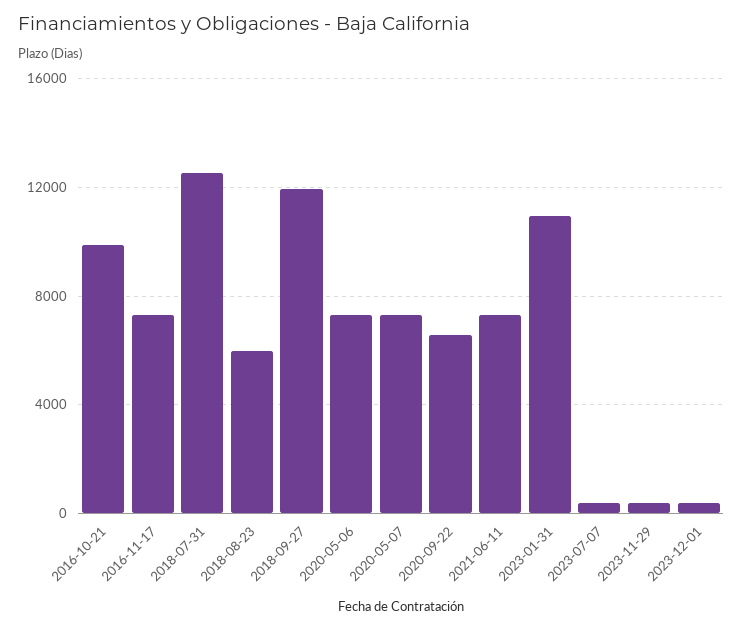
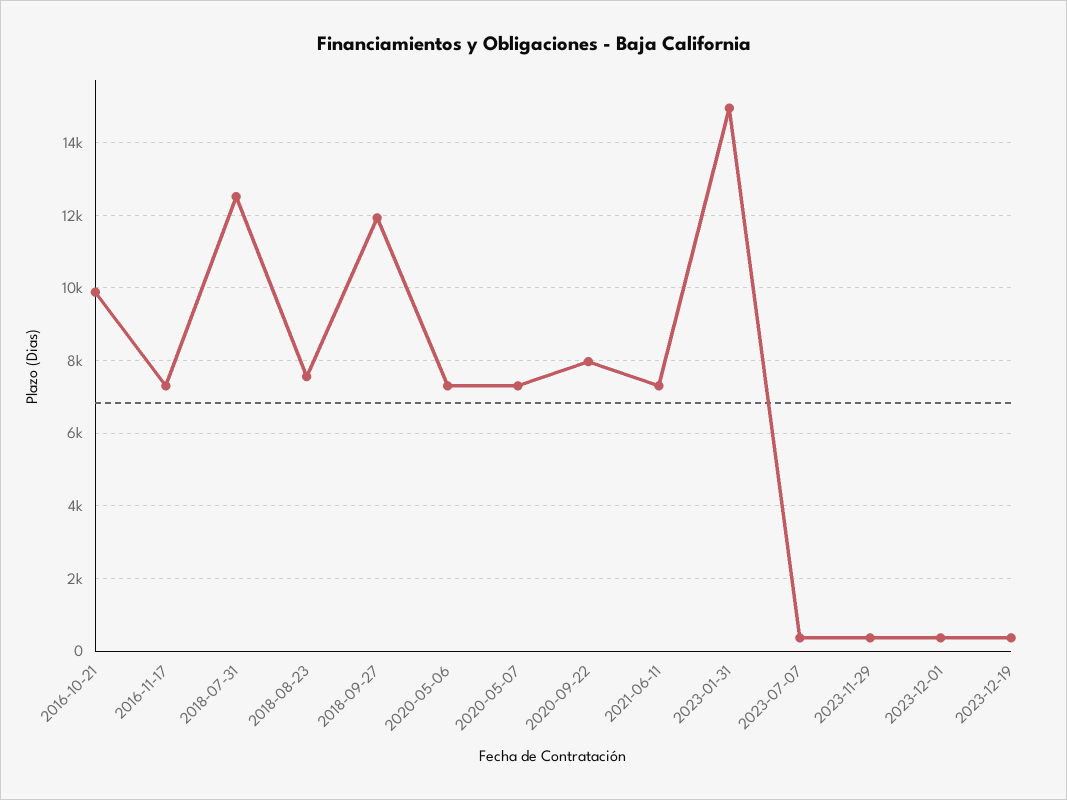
2018-08-23: 6000 -> 7600
2020-09-22: 6500 -> 8000
2023-01-31: 11000 -> 15000
2023-12-19: none -> 400

